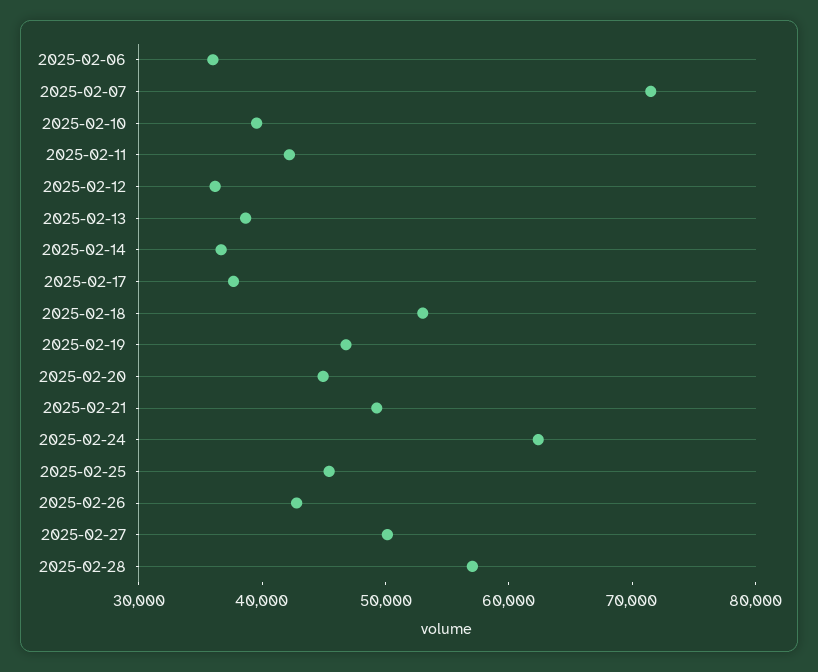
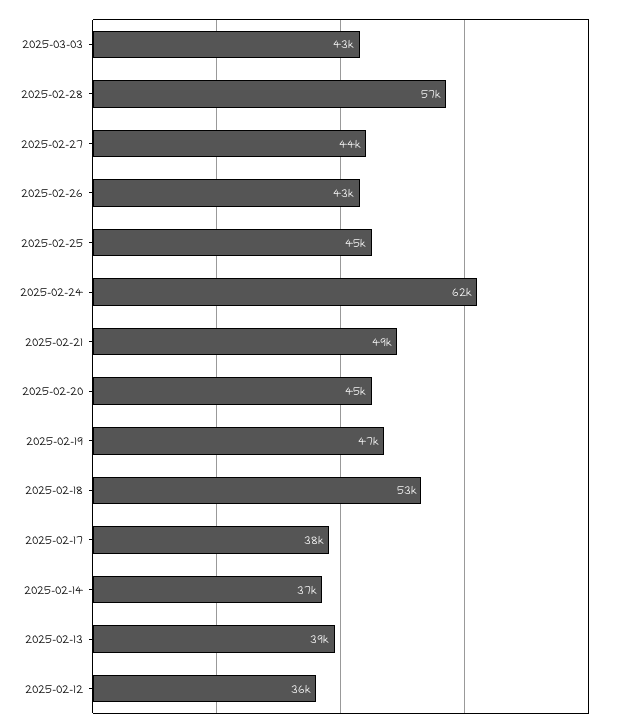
2025-02-06: 36000 -> none
2025-02-07: 72000 -> none
2025-02-10: 40000 -> none
2025-02-11: 42000 -> none
2025-02-27: 50000 -> 44000
2025-03-03: none -> 43000

